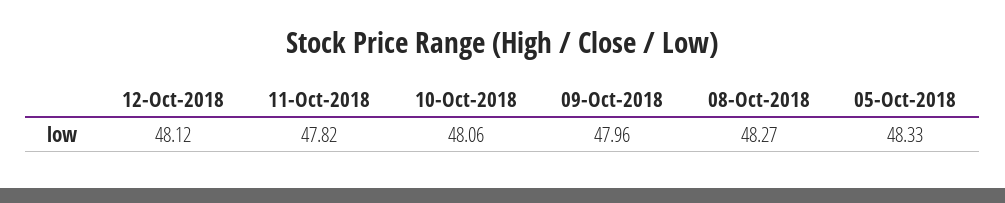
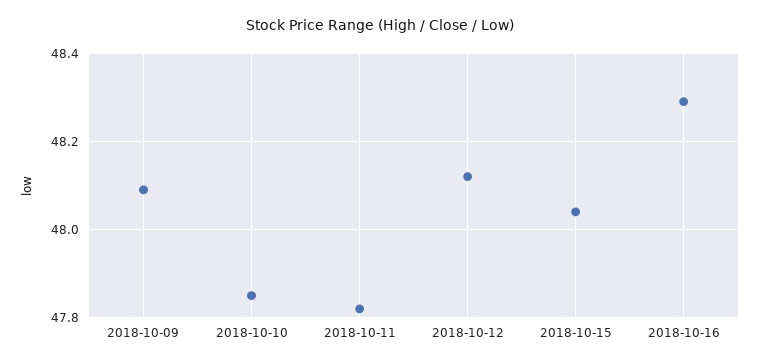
10-Oct-2018: 48.06 -> 47.85
09-Oct-2018: 47.96 -> 48.1
08-Oct-2018: 48.27 -> none
05-Oct-2018: 48.33 -> none
2018-10-15: none -> 48.05
2018-10-16: none -> 48.3

